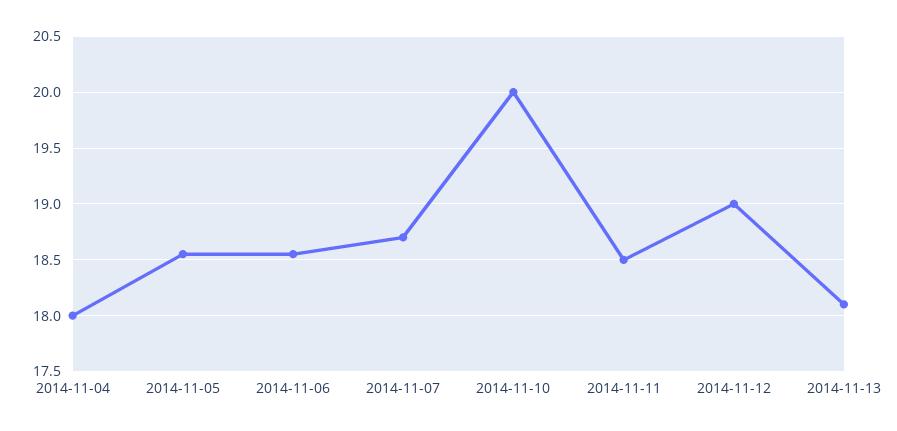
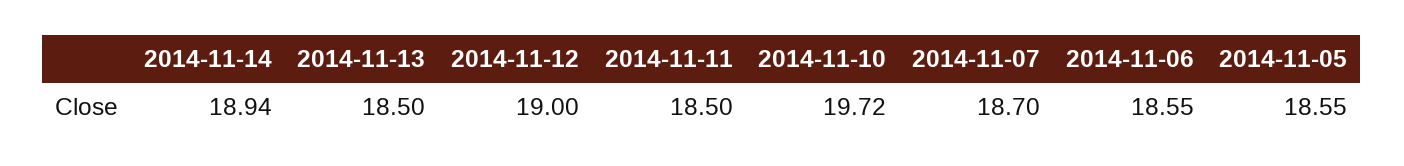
2014-11-04: 18 -> none
2014-11-10: 20 -> 19.72
2014-11-13: 18.1 -> 18.5
2014-11-14: none -> 18.94

